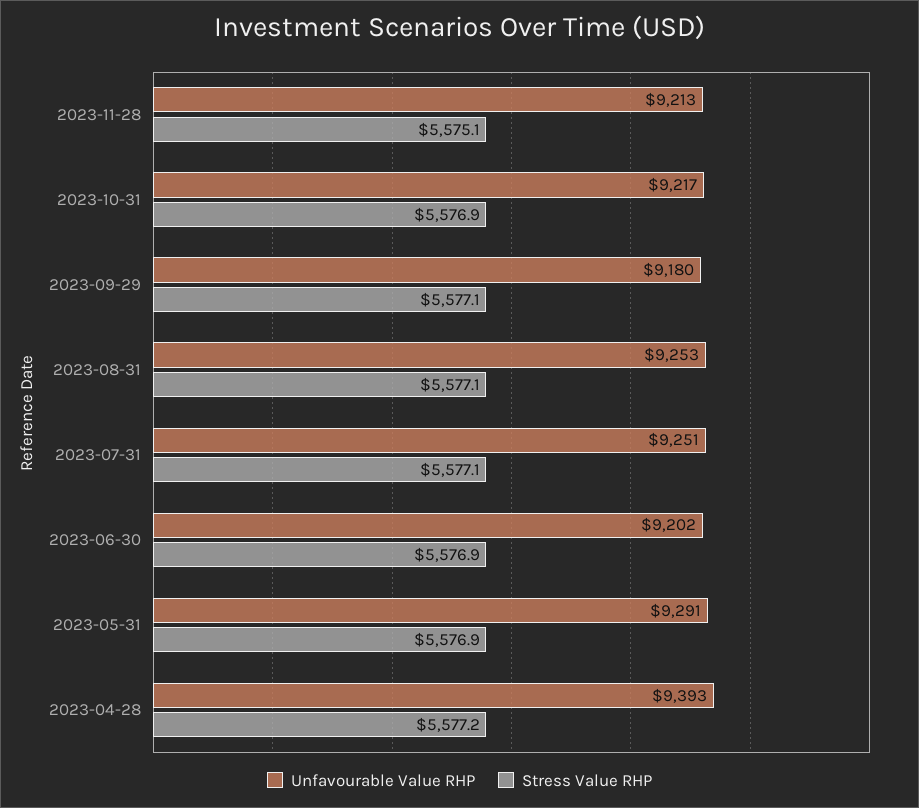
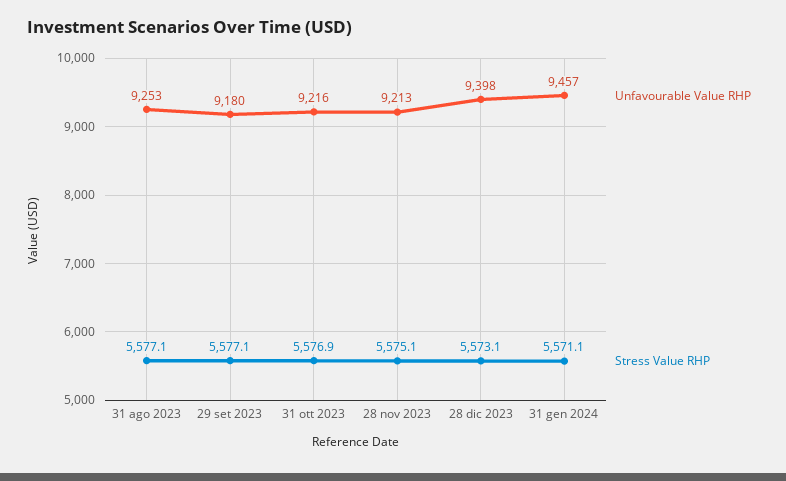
Unfavourable Value RHP, 2023-10-31: 9217 -> 9216
Unfavourable Value RHP, 2023-07-31: 9251 -> none
Stress Value RHP, 2023-07-31: 5577.1 -> none
Unfavourable Value RHP, 2023-06-30: 9202 -> none
Stress Value RHP, 2023-06-30: 5576.9 -> none
Unfavourable Value RHP, 2023-05-31: 9291 -> none
Stress Value RHP, 2023-05-31: 5576.9 -> none
Unfavourable Value RHP, 2023-04-28: 9393 -> none
Stress Value RHP, 2023-04-28: 5577.2 -> none
Unfavourable Value RHP, 28 dic 2023: none -> 9398
Stress Value RHP, 28 dic 2023: none -> 5573.1
Unfavourable Value RHP, 31 gen 2024: none -> 9457
Stress Value RHP, 31 gen 2024: none -> 5571.1

